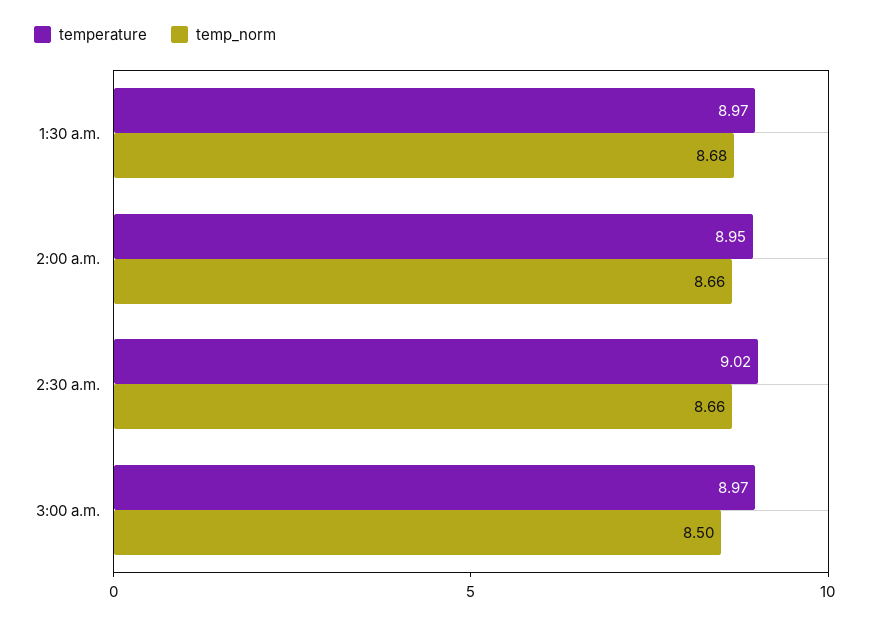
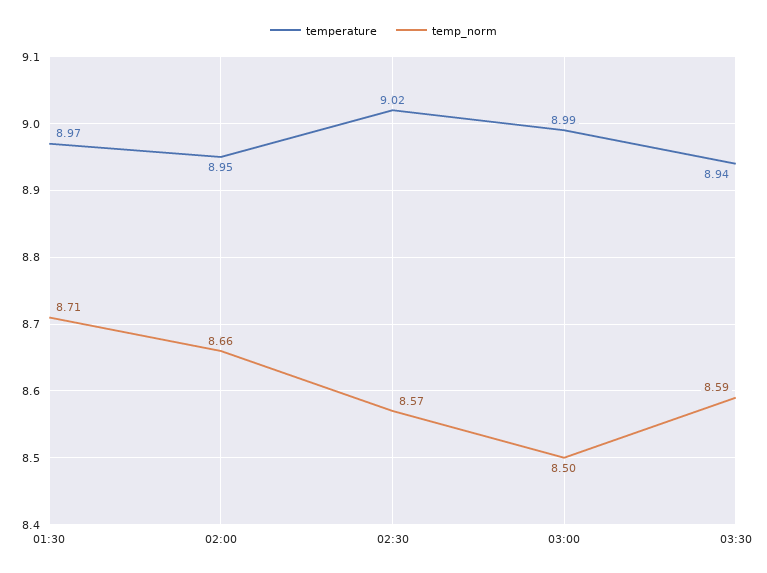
temp_norm, 1:30 a.m.: 8.68 -> 8.71
temp_norm, 2:30 a.m.: 8.66 -> 8.57
temperature, 3:00 a.m.: 8.97 -> 8.99
temperature, 03:30: none -> 8.94
temp_norm, 03:30: none -> 8.59

